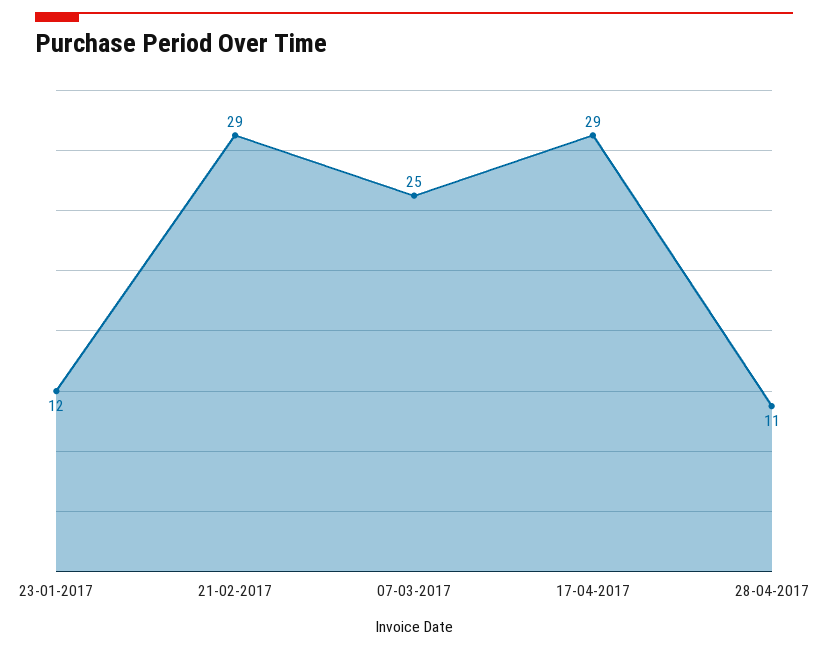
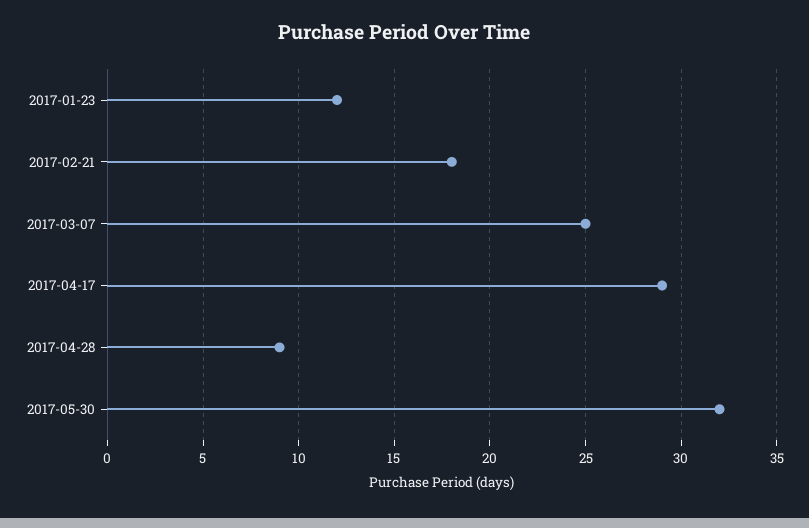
21-02-2017: 29 -> 18
28-04-2017: 11 -> 9
2017-05-30: none -> 32

